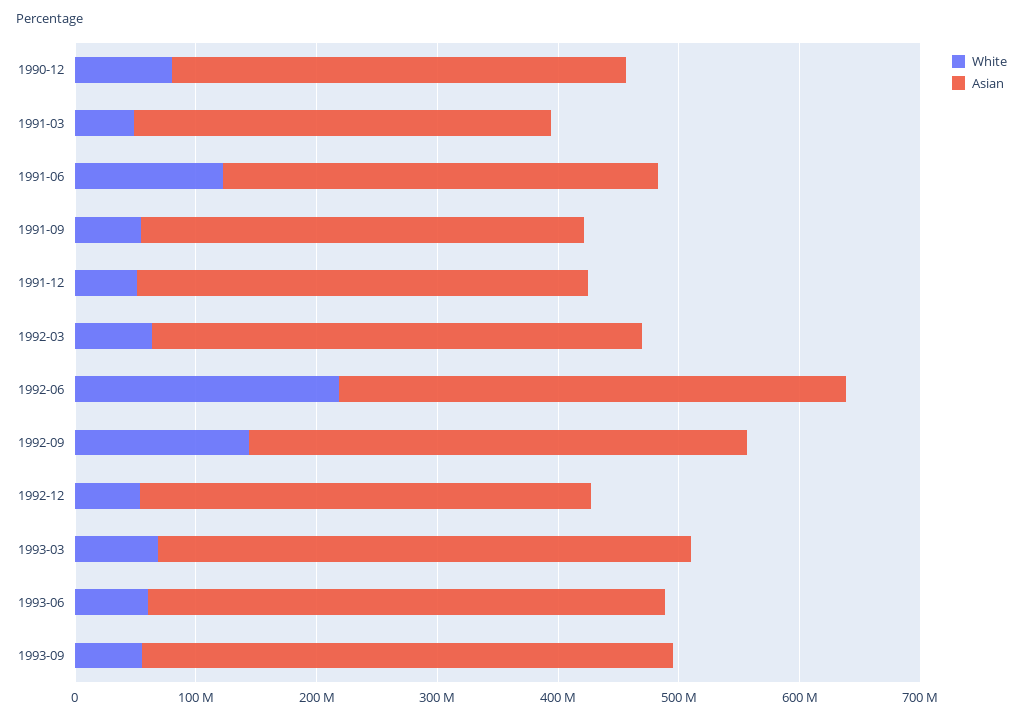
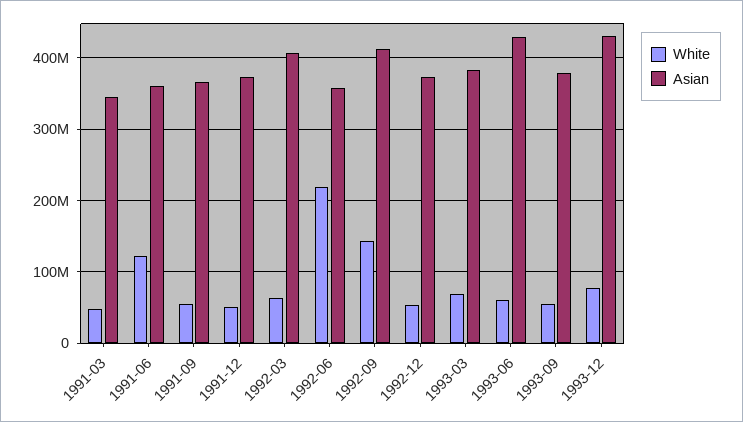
White, 1990-12: 80000000 -> none
Asian, 1990-12: 380000000 -> none
Asian, 1992-06: 420000000 -> 360000000
Asian, 1993-03: 440000000 -> 380000000
Asian, 1993-09: 440000000 -> 380000000
White, 1993-12: none -> 80000000
Asian, 1993-12: none -> 430000000

